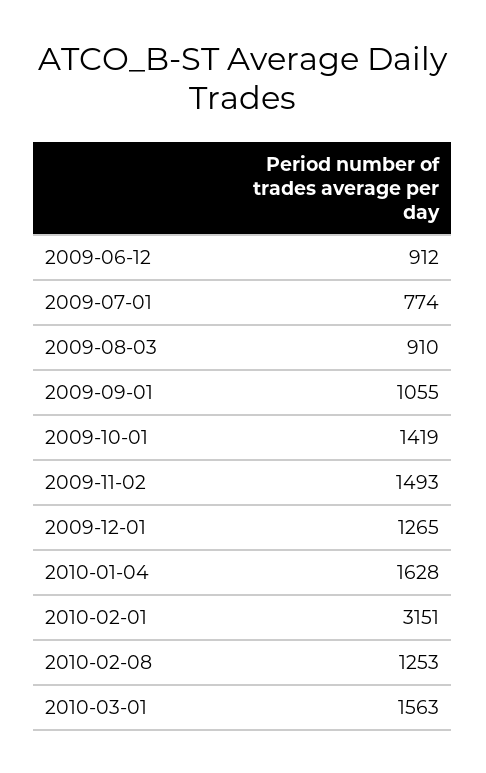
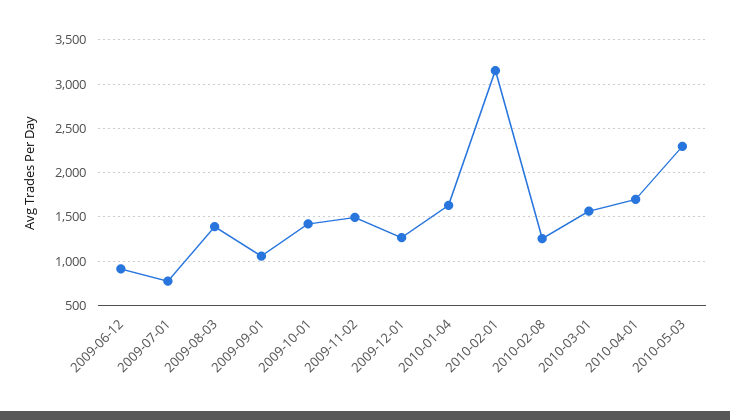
2009-08-03: 910 -> 1400
2010-04-01: none -> 1700
2010-05-03: none -> 2300

